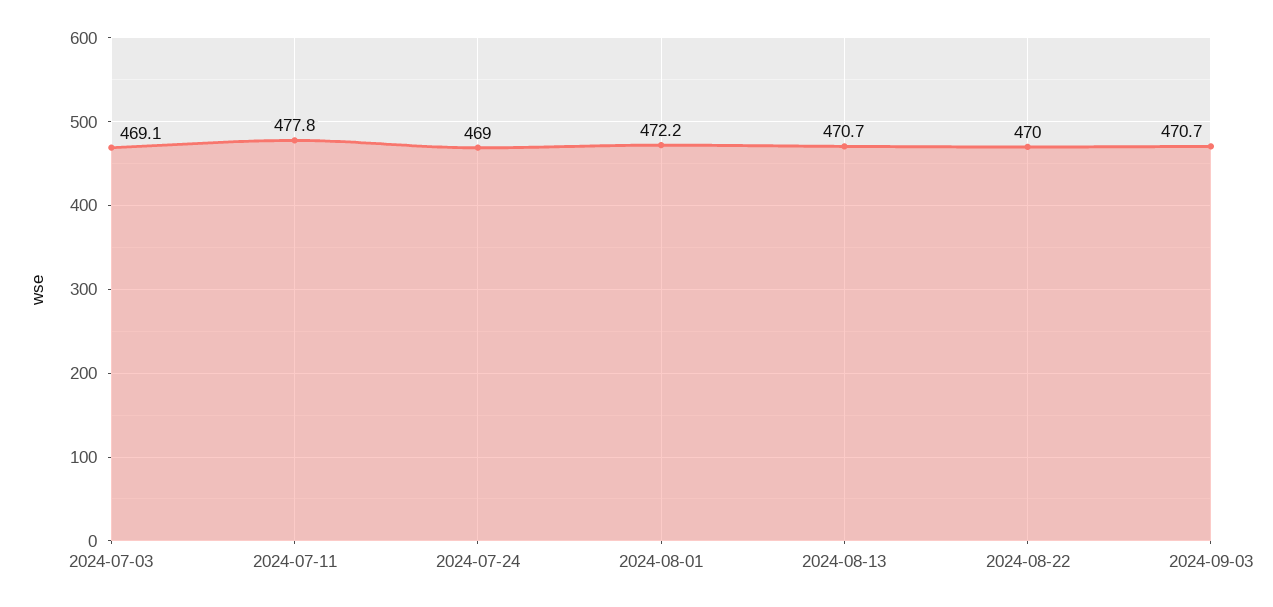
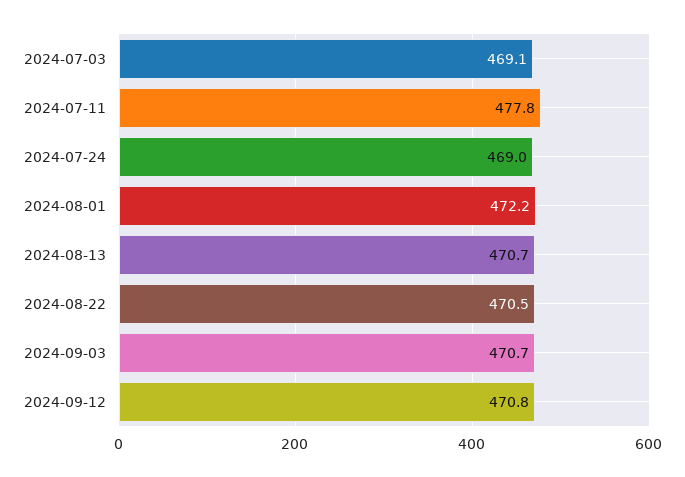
2024-08-22: 470 -> 470.5
2024-09-12: none -> 470.8

